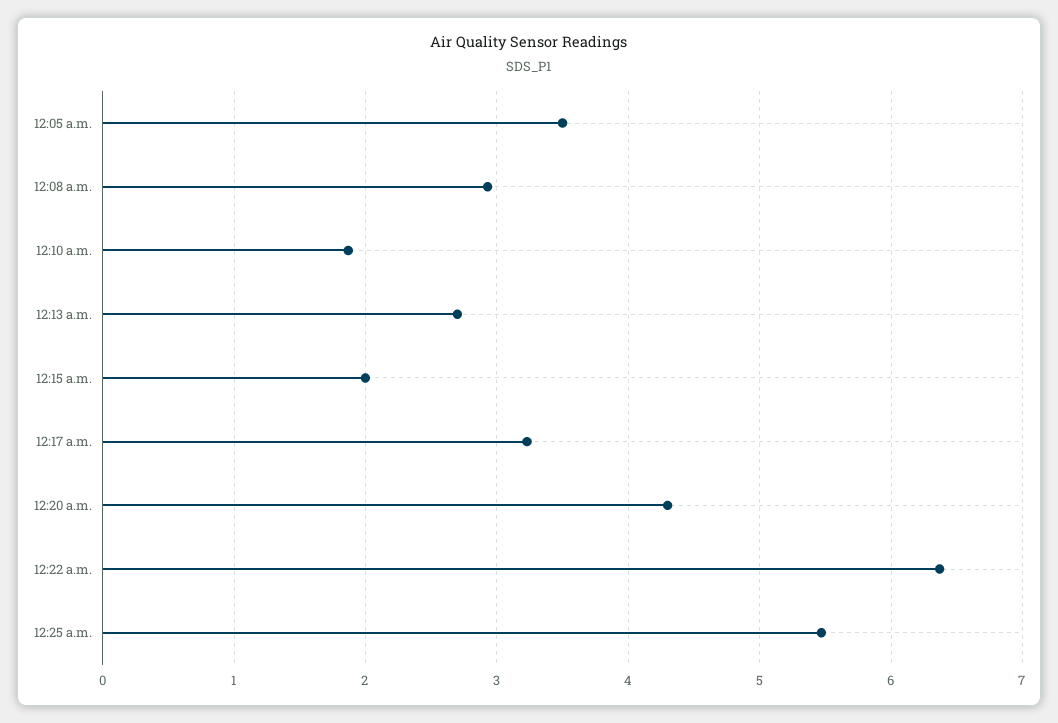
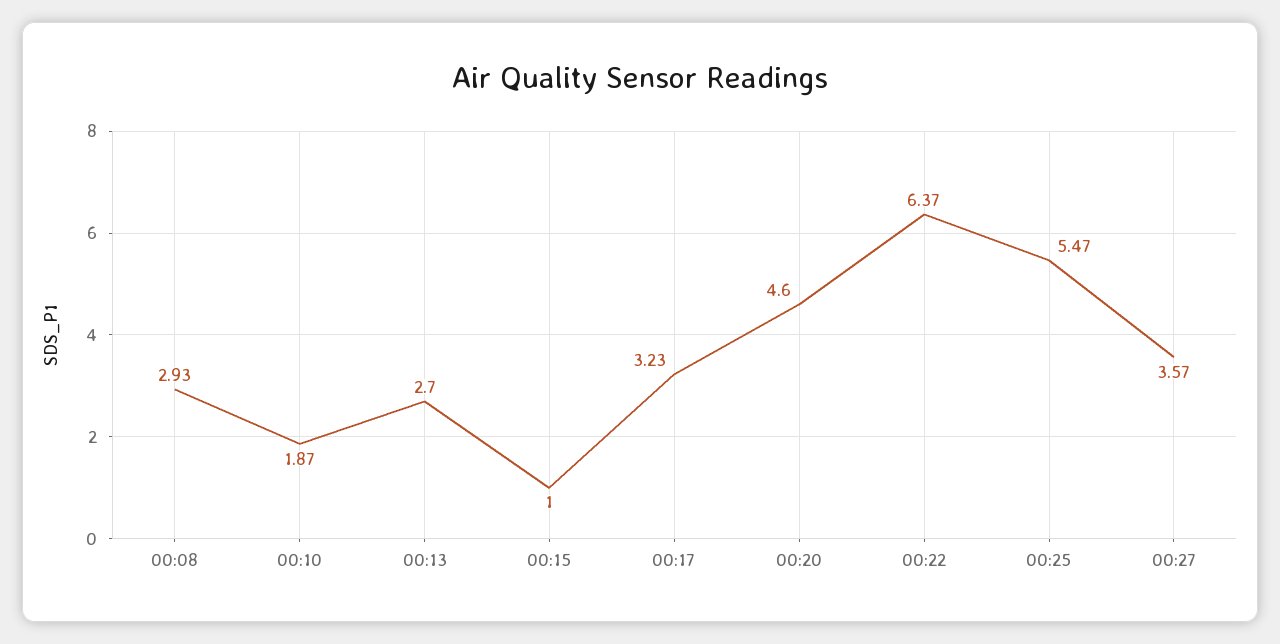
12:05 a.m.: 3.5 -> none
12:15 a.m.: 2 -> 1
12:20 a.m.: 4.3 -> 4.6
00:27: none -> 3.57

